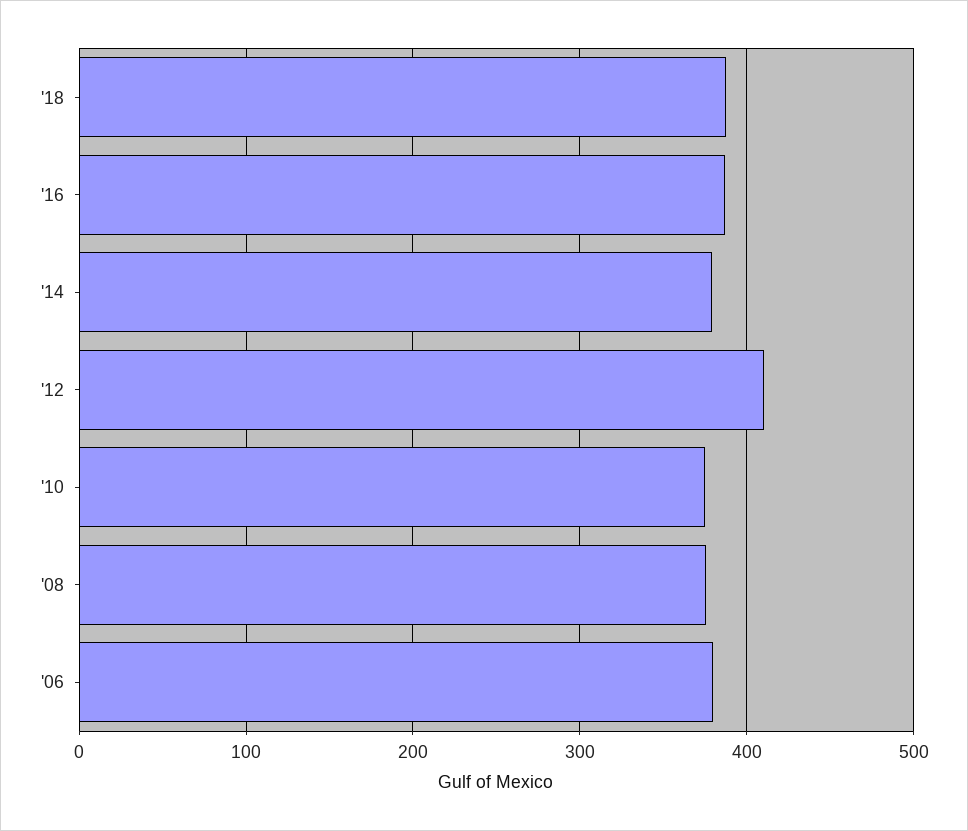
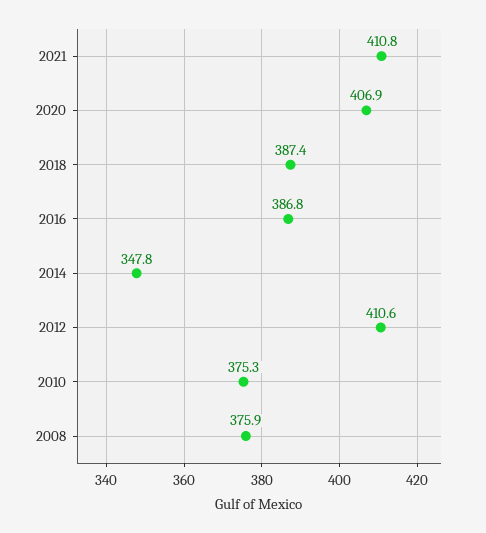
'14: 380 -> 347.8
'06: 380 -> none
2021: none -> 410.8
2020: none -> 406.9

